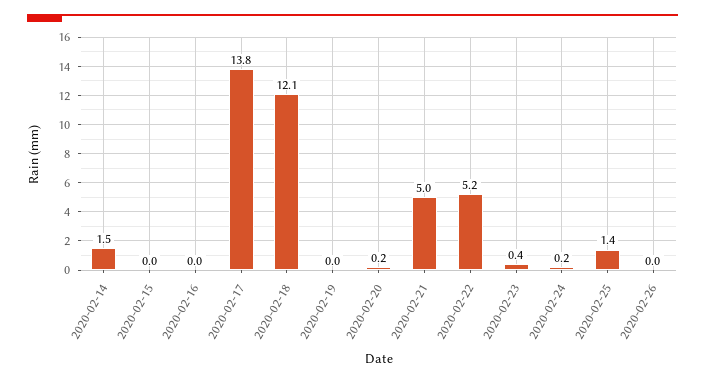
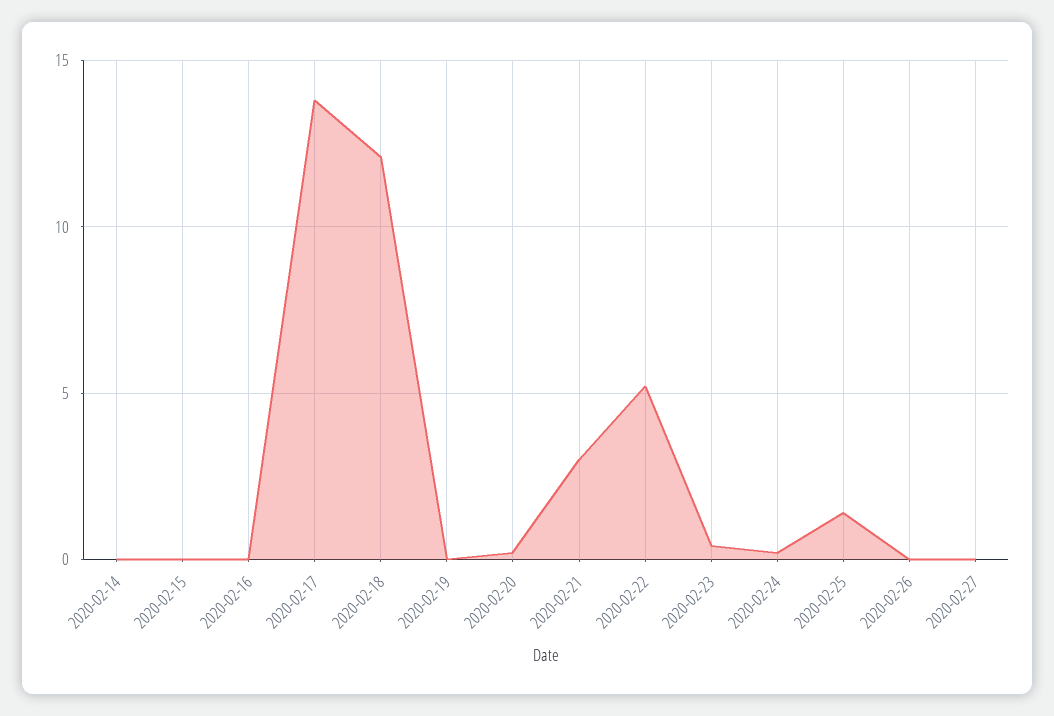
2020-02-14: 1.5 -> 0
2020-02-21: 5 -> 3
2020-02-27: none -> 0

